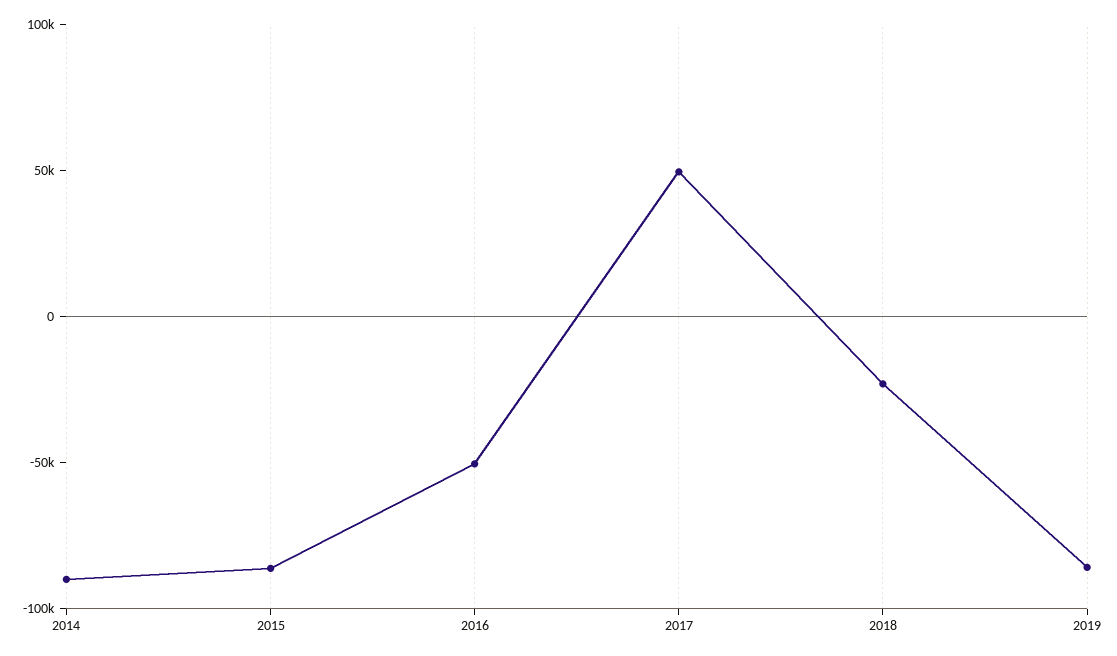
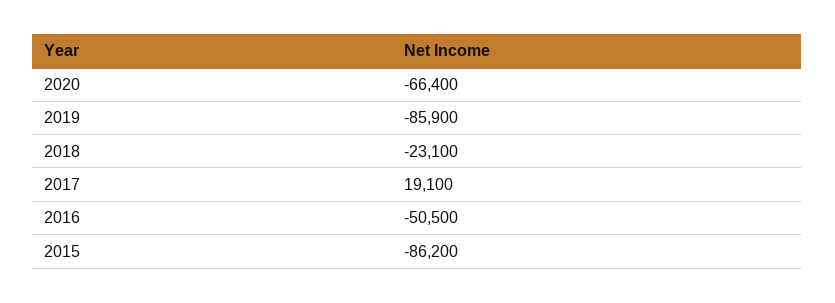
2014: -90000 -> none
2017: 50000 -> 19100
2020: none -> -66400

